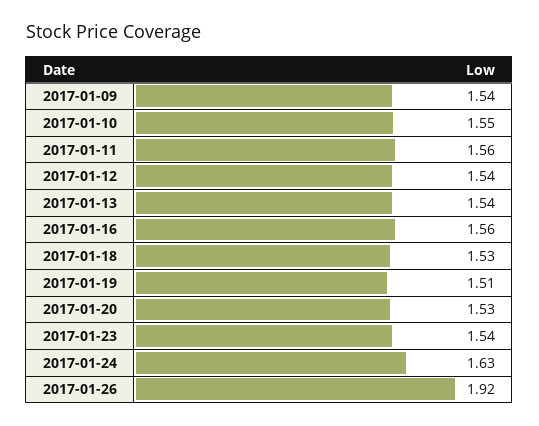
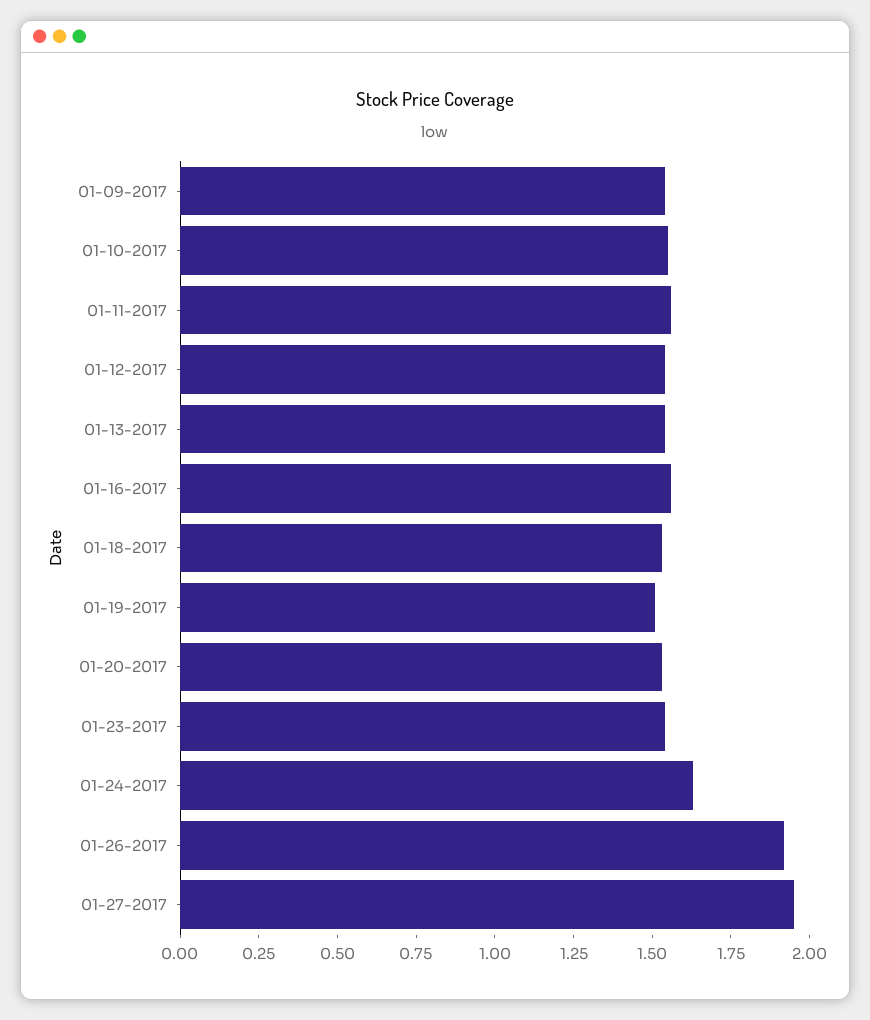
01-27-2017: none -> 1.95

